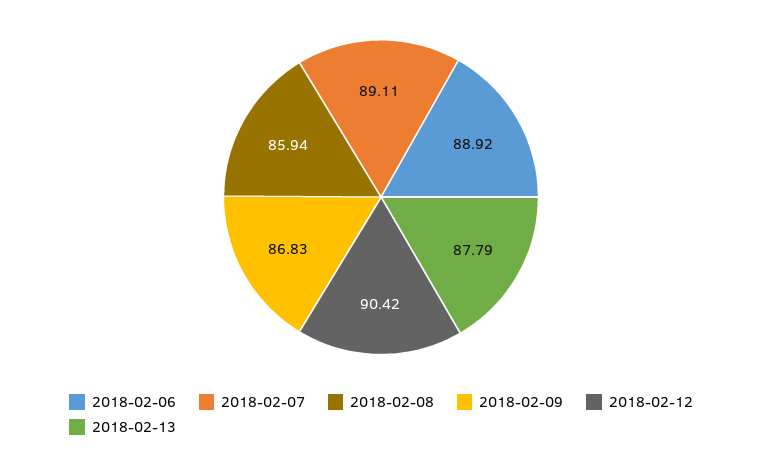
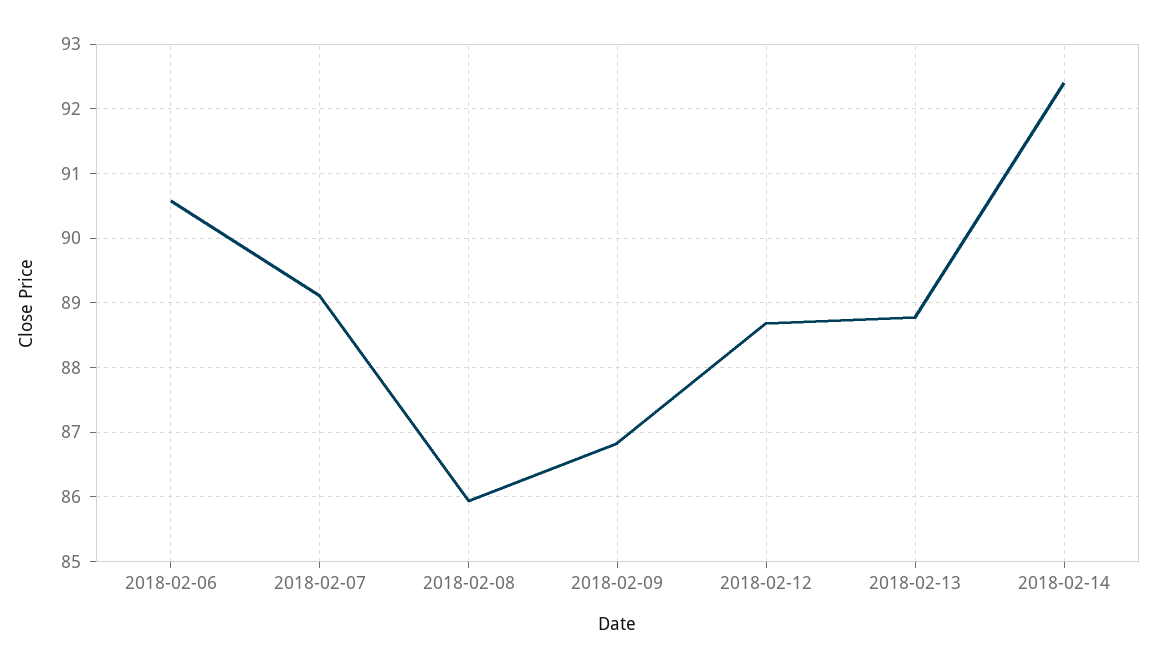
2018-02-06: 88.92 -> 90.6
2018-02-12: 90.42 -> 88.7
2018-02-13: 87.79 -> 88.8
2018-02-14: none -> 92.4

